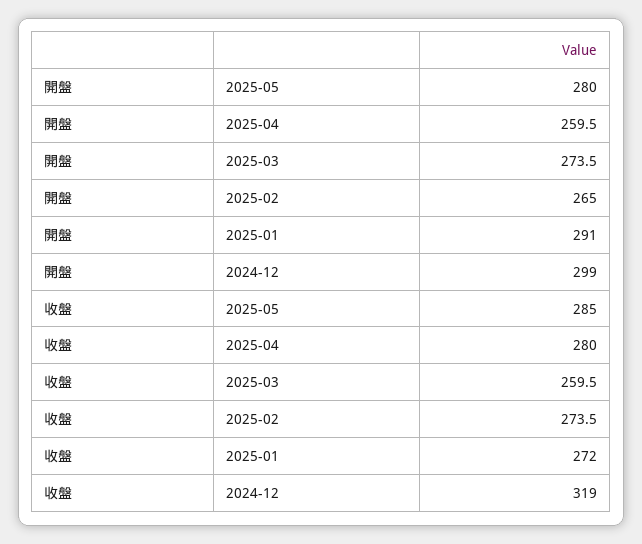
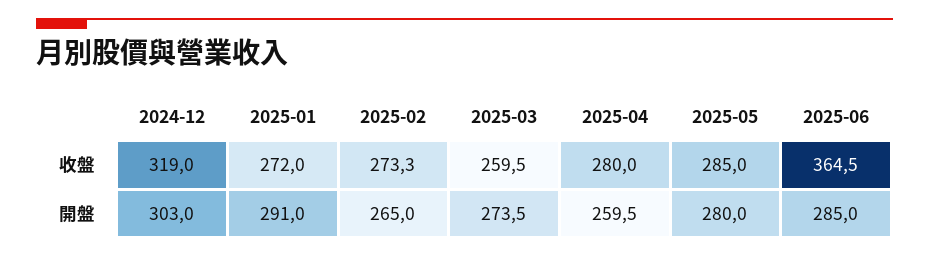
開盤, 2024-12: 299 -> 303
收盤, 2025-02: 273.5 -> 273.3
收盤, 2025-06: none -> 364.5
開盤, 2025-06: none -> 285

